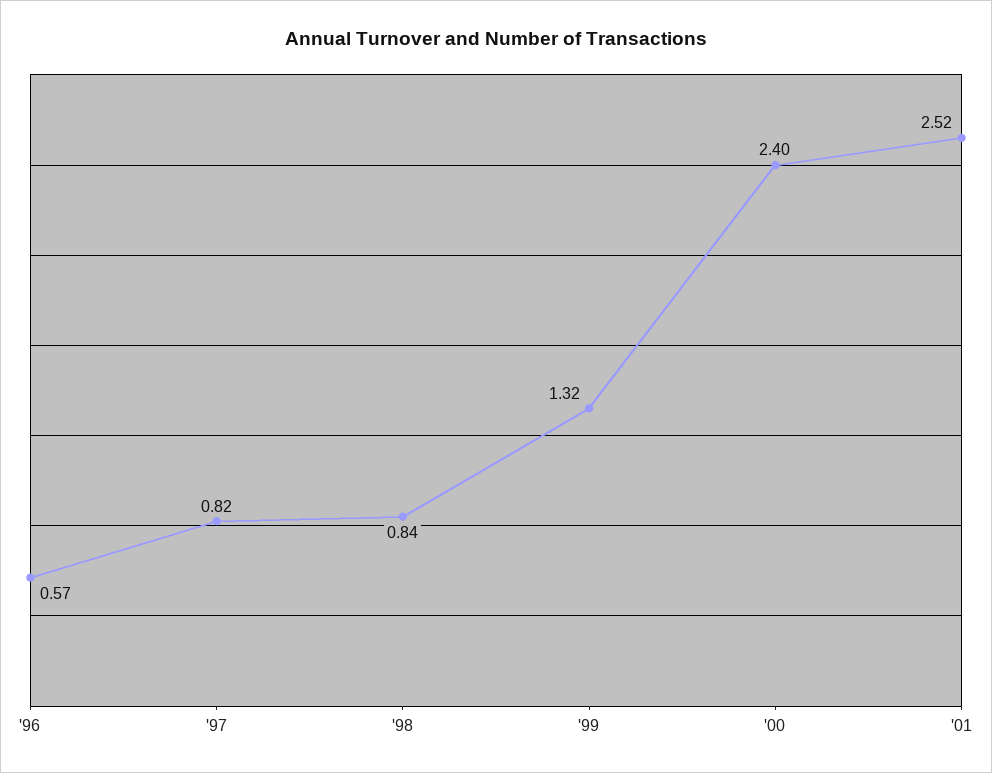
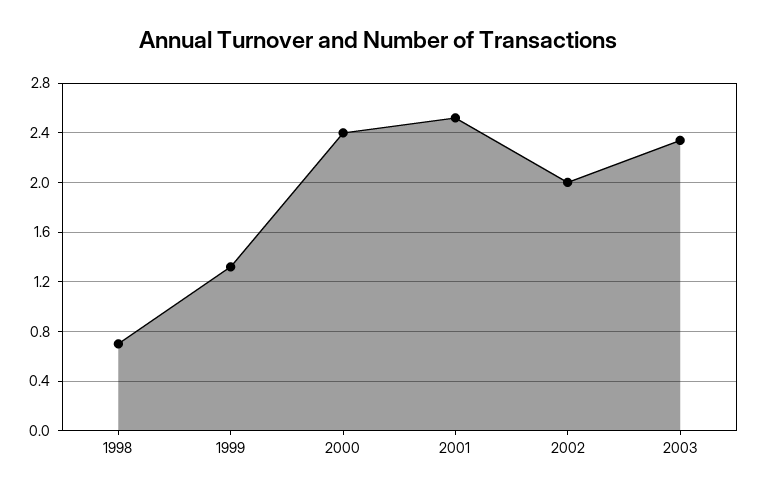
'96: 0.57 -> none
'97: 0.82 -> none
'98: 0.84 -> 0.7
2002: none -> 2
2003: none -> 2.35

